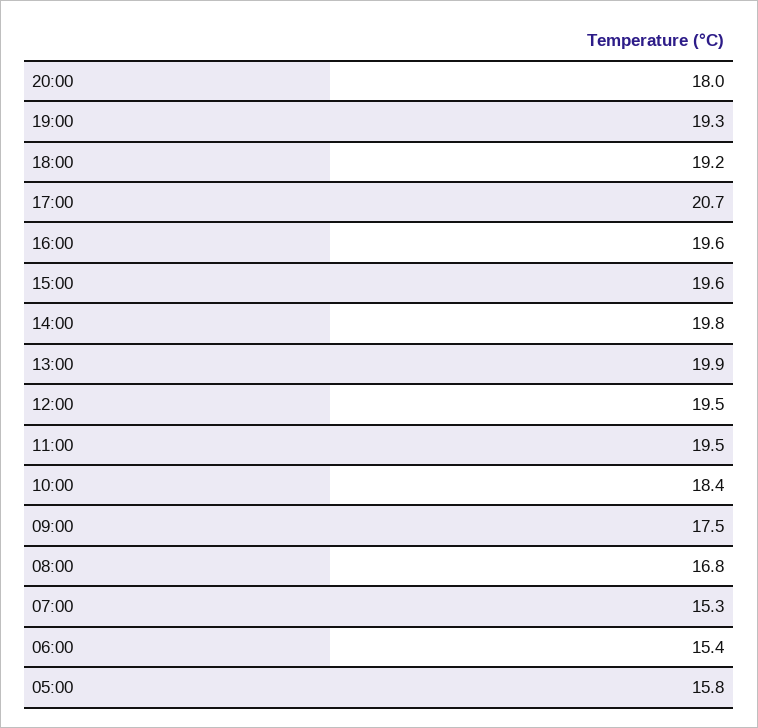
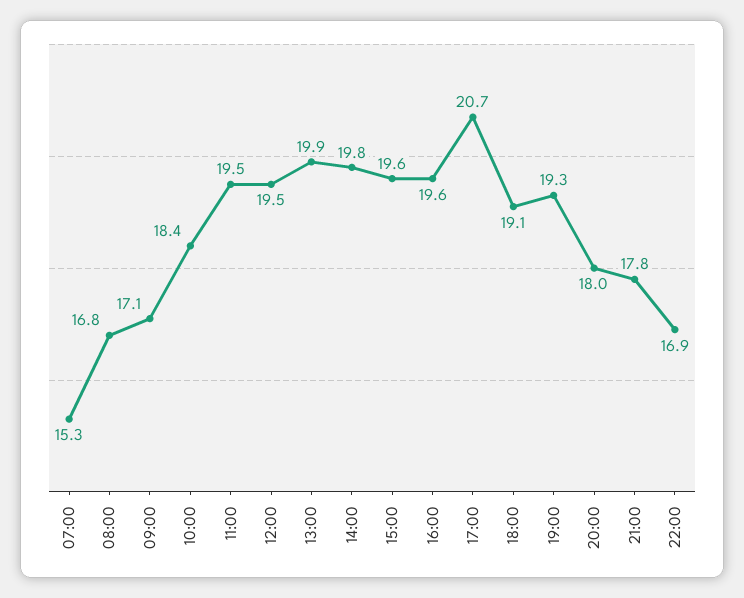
18:00: 19.2 -> 19.1
09:00: 17.5 -> 17.1
06:00: 15.4 -> none
05:00: 15.8 -> none
21:00: none -> 17.8
22:00: none -> 16.9

